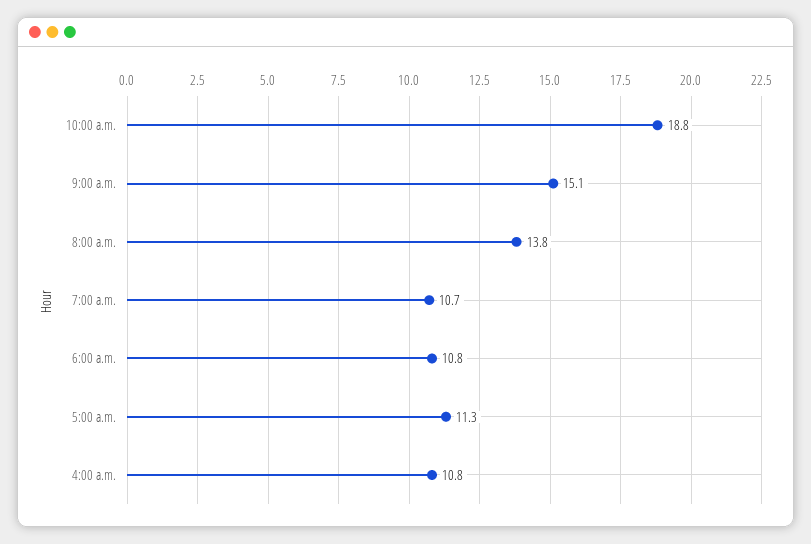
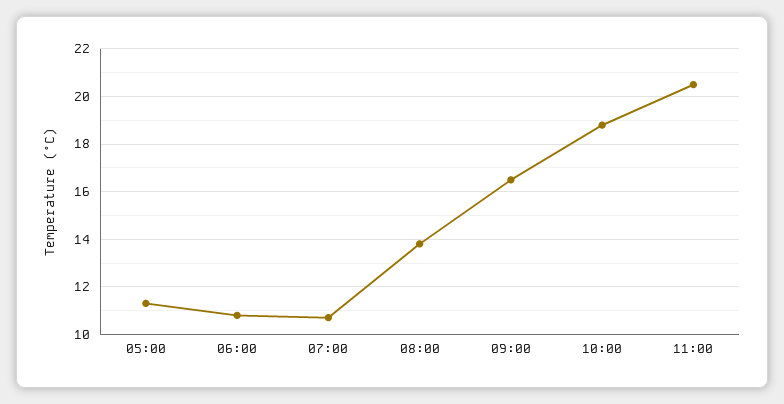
9:00 a.m.: 15.1 -> 16.5
4:00 a.m.: 10.8 -> none
11:00: none -> 20.5

